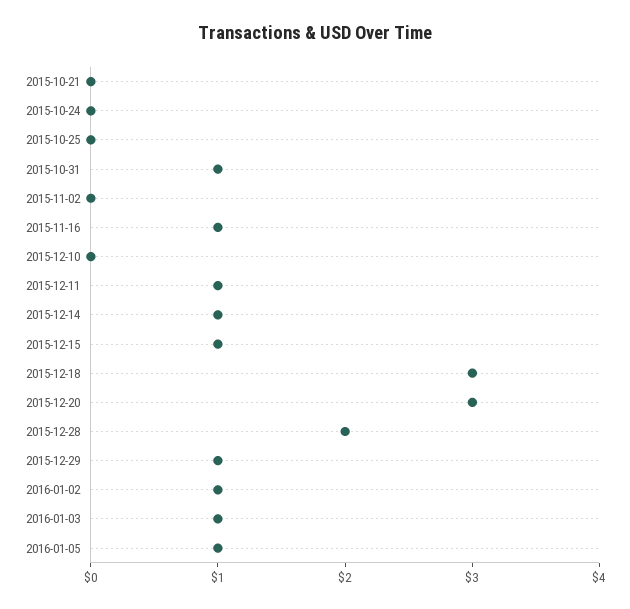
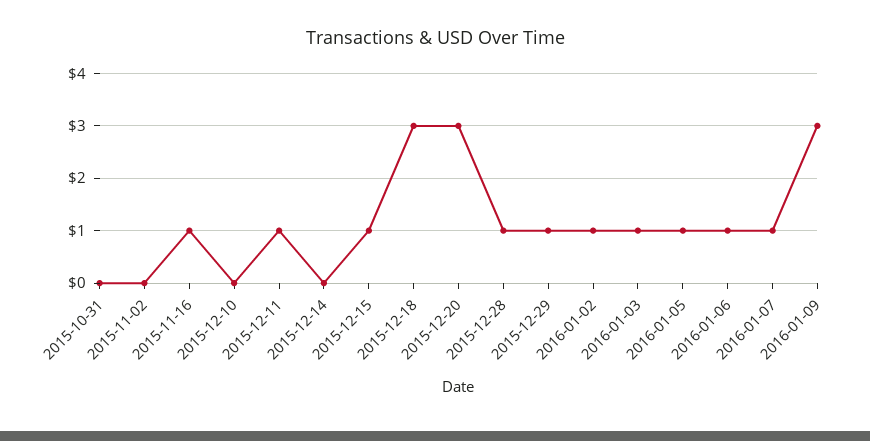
2015-10-21: 0 -> none
2015-10-24: 0 -> none
2015-10-25: 0 -> none
2015-10-31: 1 -> 0
2015-12-14: 1 -> 0
2015-12-28: 2 -> 1
2016-01-06: none -> 1
2016-01-07: none -> 1
2016-01-09: none -> 3

